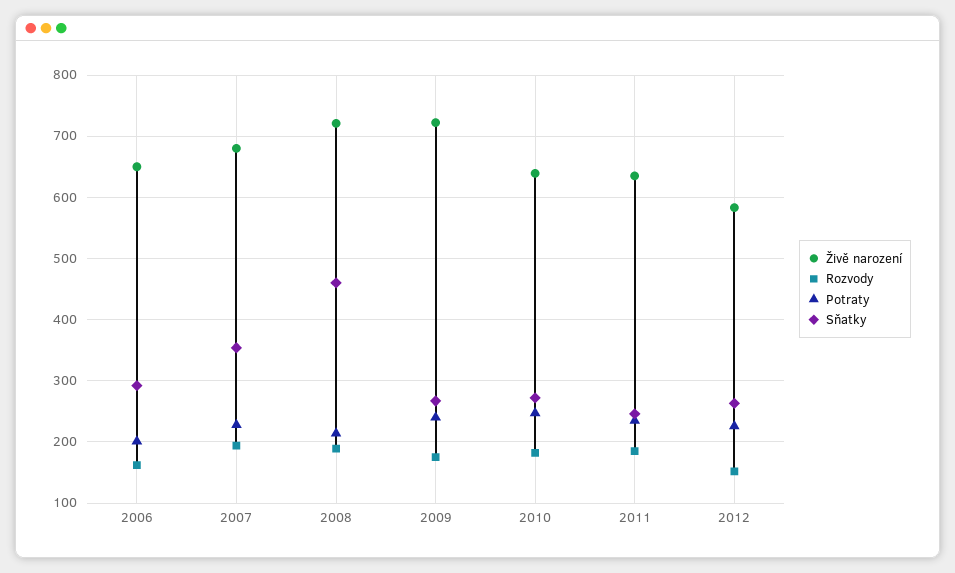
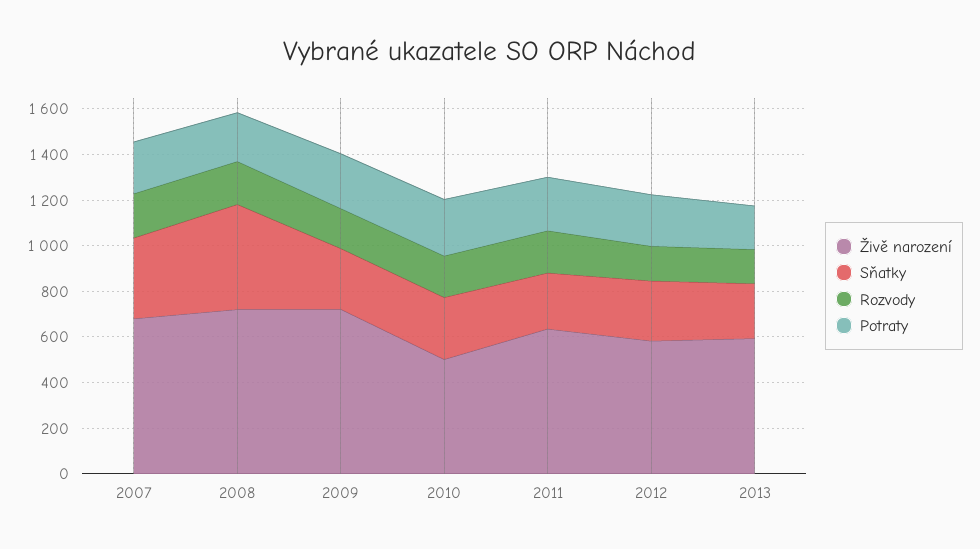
Živě narození, 2006: 650 -> none
Rozvody, 2006: 160 -> none
Potraty, 2006: 200 -> none
Sňatky, 2006: 290 -> none
Živě narození, 2010: 640 -> 500
Živě narození, 2013: none -> 600
Sňatky, 2013: none -> 250
Rozvody, 2013: none -> 150
Potraty, 2013: none -> 200

